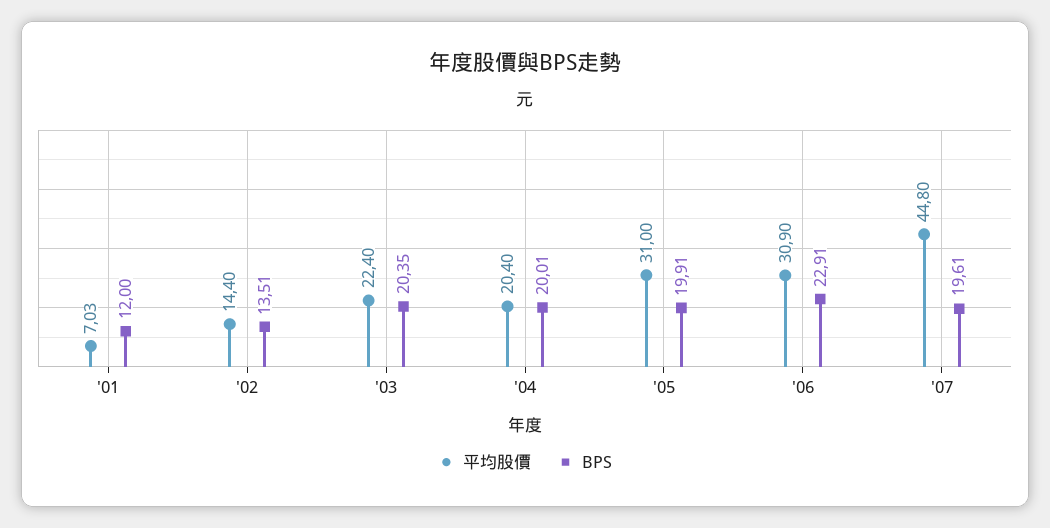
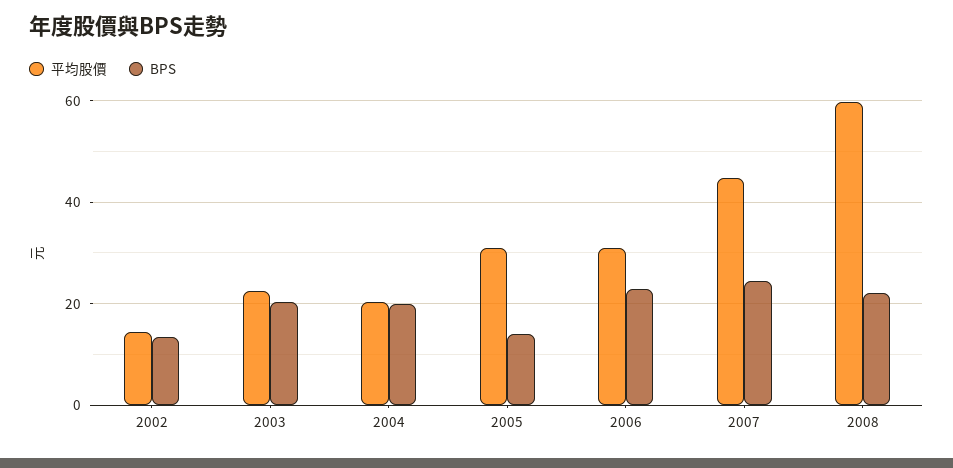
平均股價, '01: 7.03 -> none
BPS, '01: 12 -> none
BPS, '05: 19.91 -> 14
BPS, '07: 19.61 -> 24
平均股價, 2008: none -> 60
BPS, 2008: none -> 22

